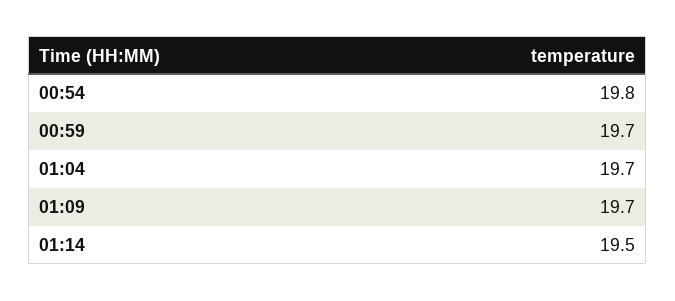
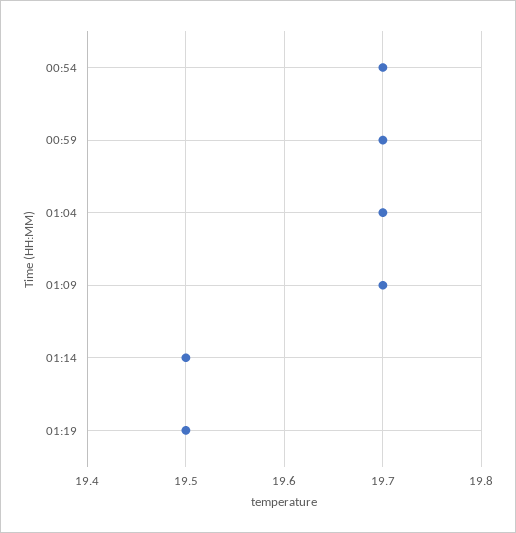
00:54: 19.8 -> 19.7
01:19: none -> 19.5

